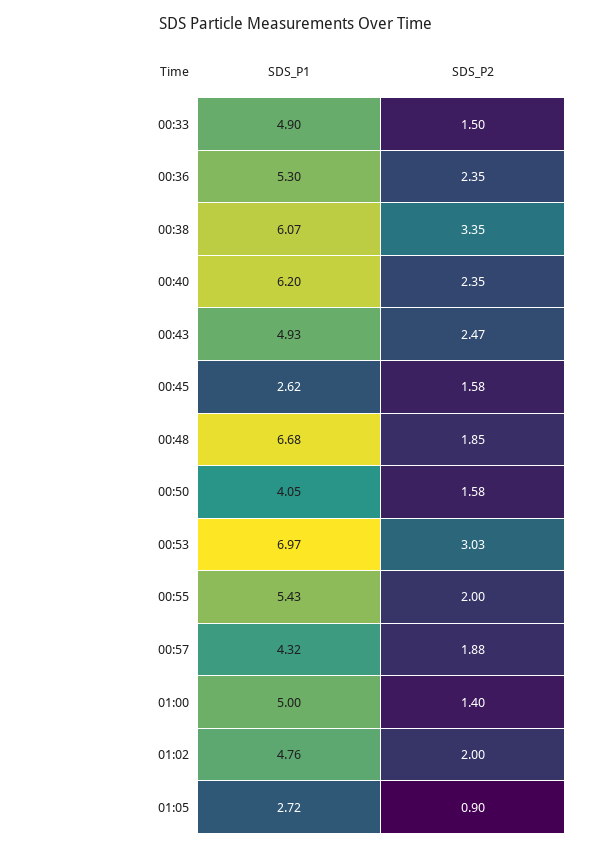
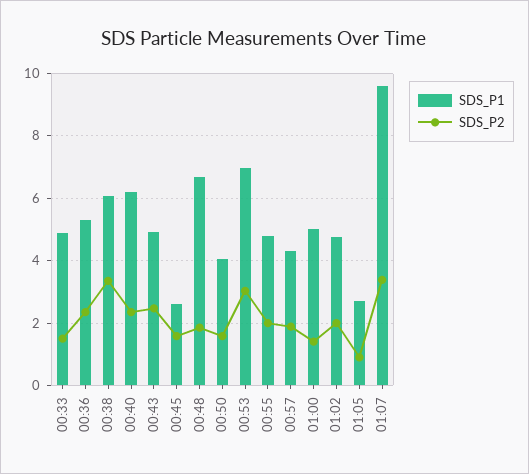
SDS_P1, 00:55: 5.43 -> 4.8
SDS_P1, 01:07: none -> 9.6
SDS_P2, 01:07: none -> 3.4

